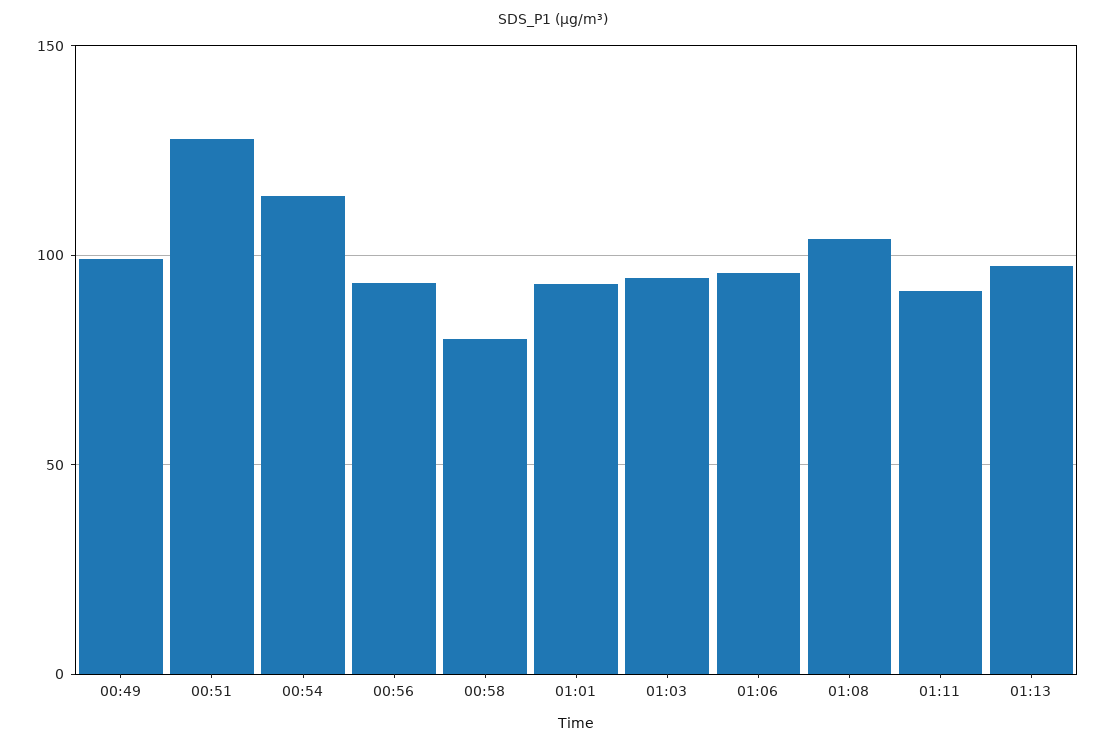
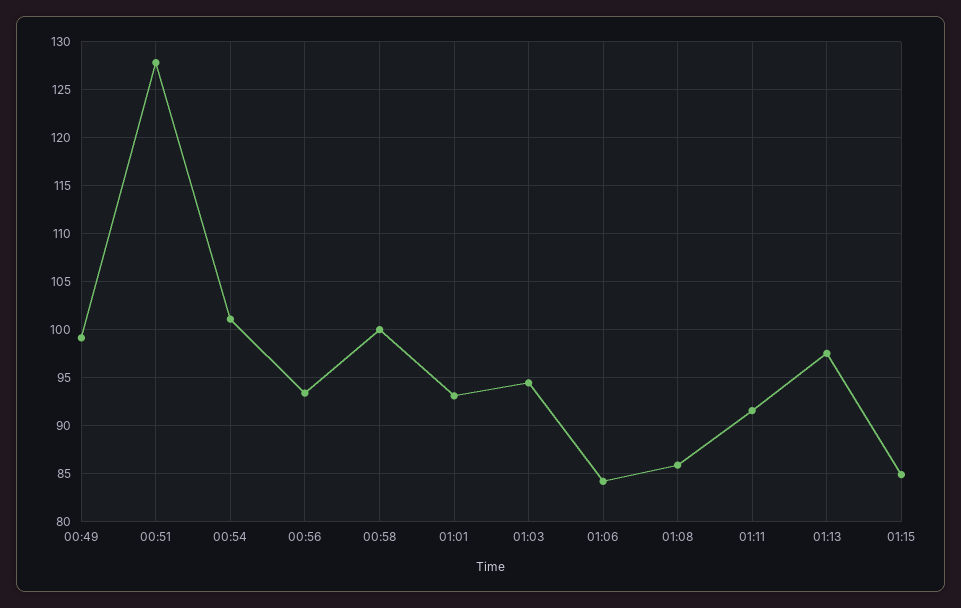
00:54: 115 -> 101
00:58: 80 -> 100
01:06: 95 -> 84
01:08: 105 -> 86
01:15: none -> 85

